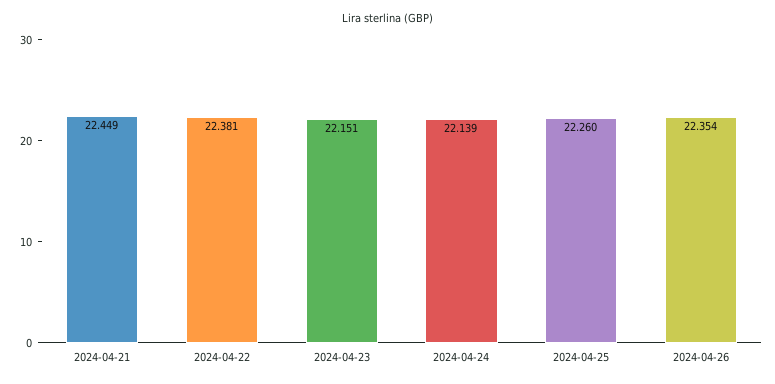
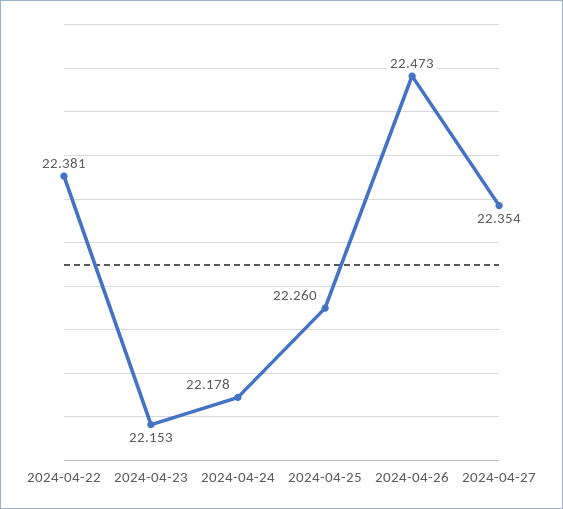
2024-04-21: 22.449 -> none
2024-04-23: 22.151 -> 22.153
2024-04-24: 22.139 -> 22.178
2024-04-26: 22.354 -> 22.473
2024-04-27: none -> 22.354

